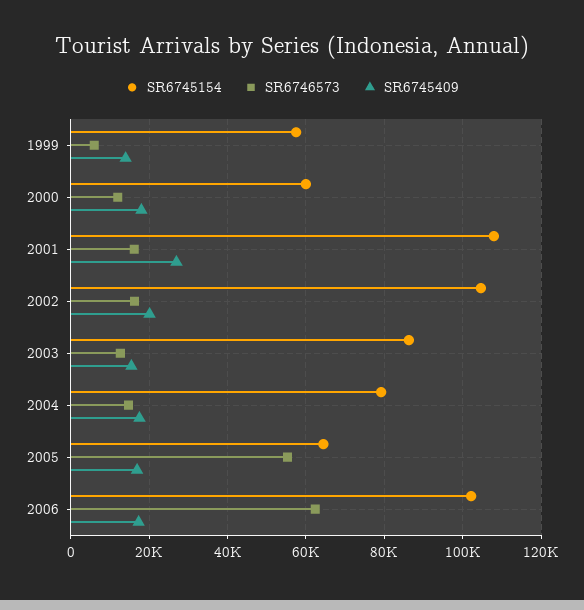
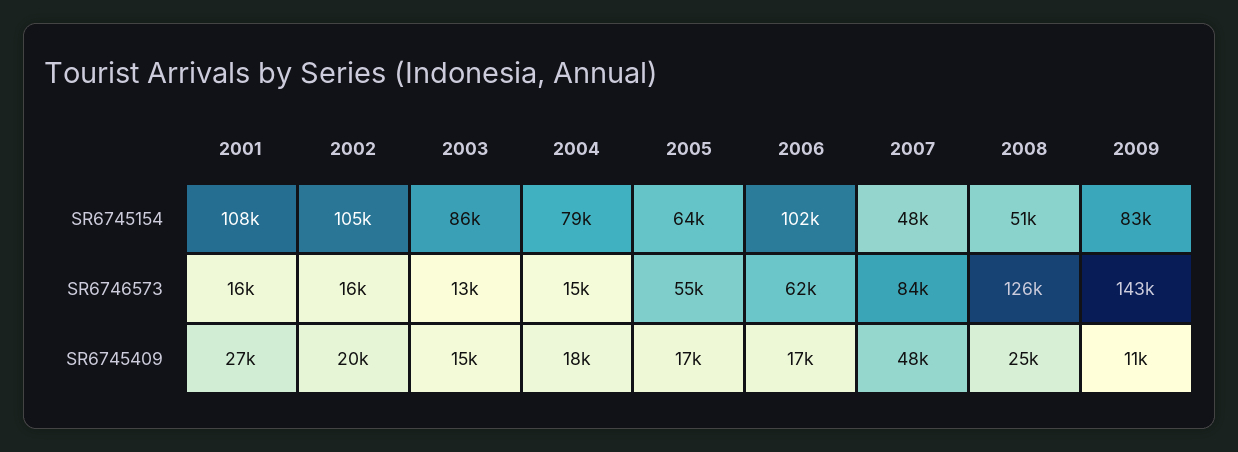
SR6745154, 1999: 58000 -> none
SR6746573, 1999: 6000 -> none
SR6745409, 1999: 14000 -> none
SR6745154, 2000: 60000 -> none
SR6746573, 2000: 12000 -> none
SR6745409, 2000: 18000 -> none
SR6745154, 2007: none -> 48000
SR6745154, 2008: none -> 51000
SR6745154, 2009: none -> 83000
SR6746573, 2007: none -> 84000
SR6746573, 2008: none -> 126000
SR6746573, 2009: none -> 143000
SR6745409, 2007: none -> 48000
SR6745409, 2008: none -> 25000
SR6745409, 2009: none -> 11000

